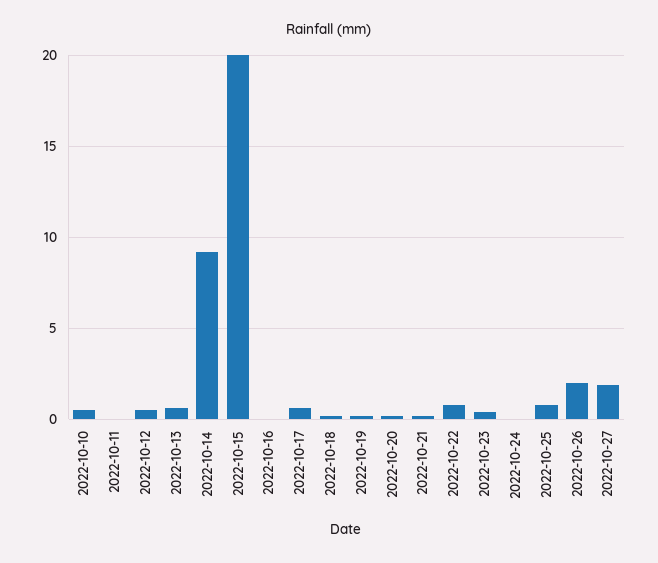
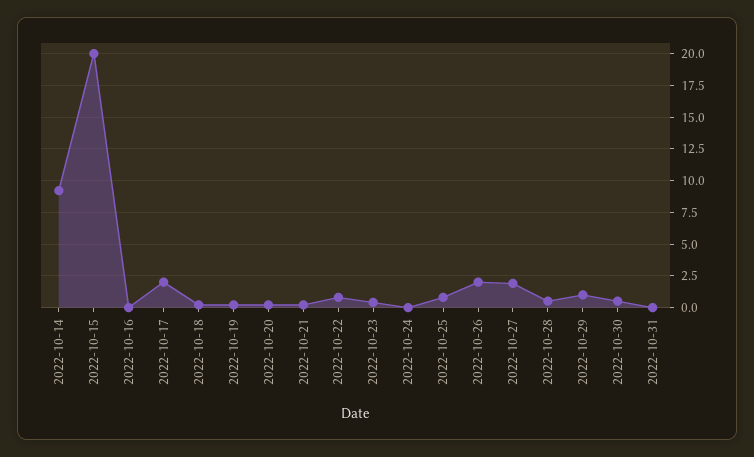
2022-10-10: 0.5 -> none
2022-10-11: 0 -> none
2022-10-12: 0.5 -> none
2022-10-13: 0.5 -> none
2022-10-17: 0.5 -> 2
2022-10-28: none -> 0.5
2022-10-29: none -> 1
2022-10-30: none -> 0.5
2022-10-31: none -> 0

